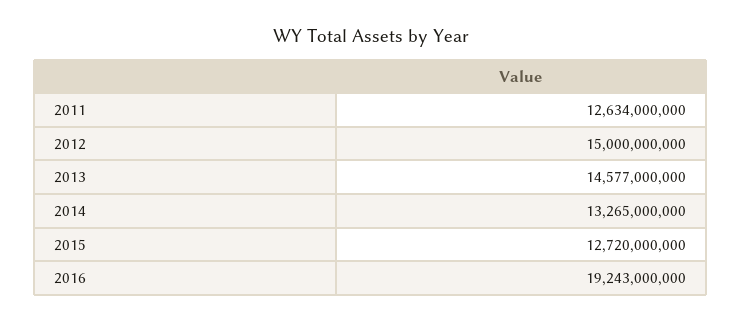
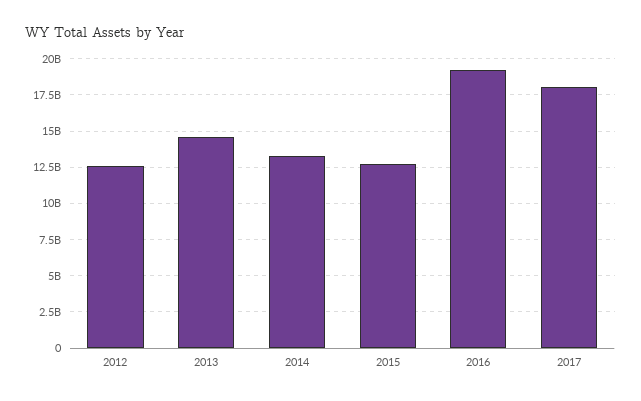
2011: 12634000000 -> none
2012: 15000000000 -> 12500000000
2017: none -> 18000000000

